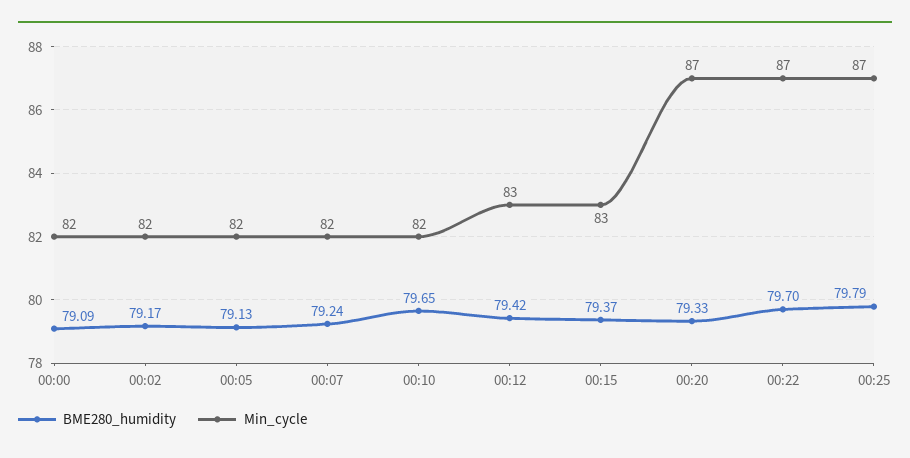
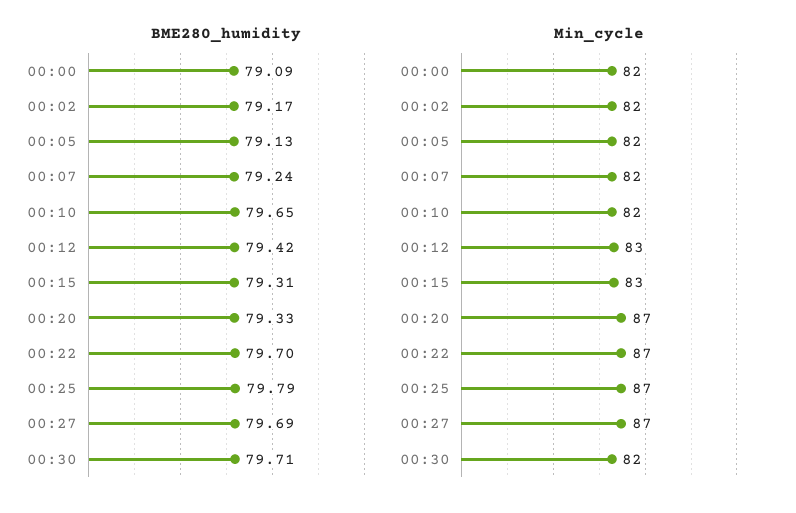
BME280_humidity, 00:15: 79.37 -> 79.31
BME280_humidity, 00:27: none -> 79.69
BME280_humidity, 00:30: none -> 79.71
Min_cycle, 00:27: none -> 87
Min_cycle, 00:30: none -> 82

